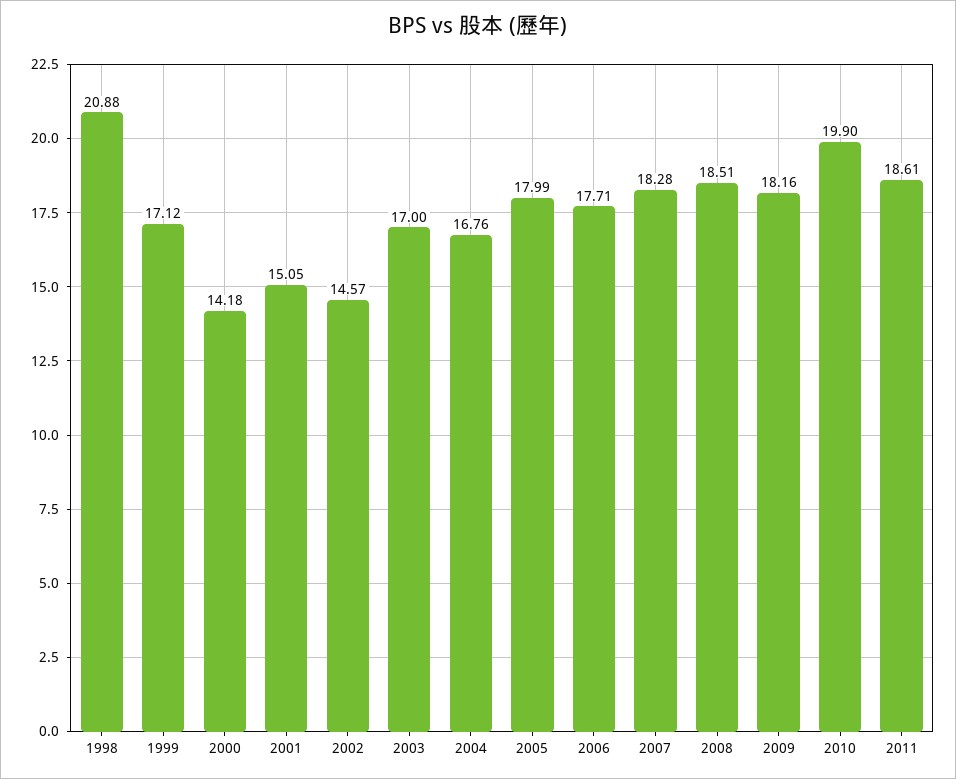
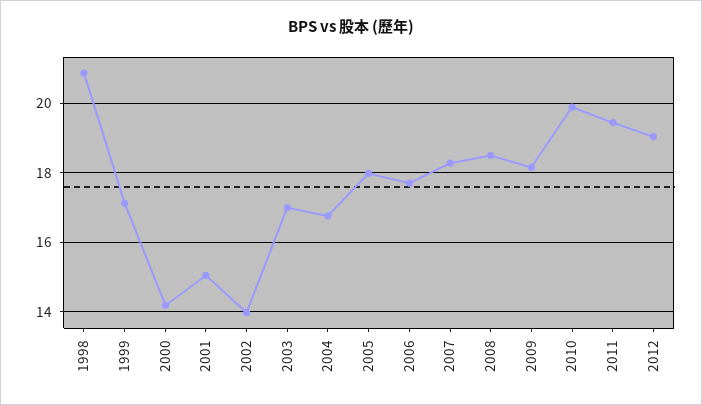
2002: 14.57 -> 14
2011: 18.61 -> 19.4
2012: none -> 19

